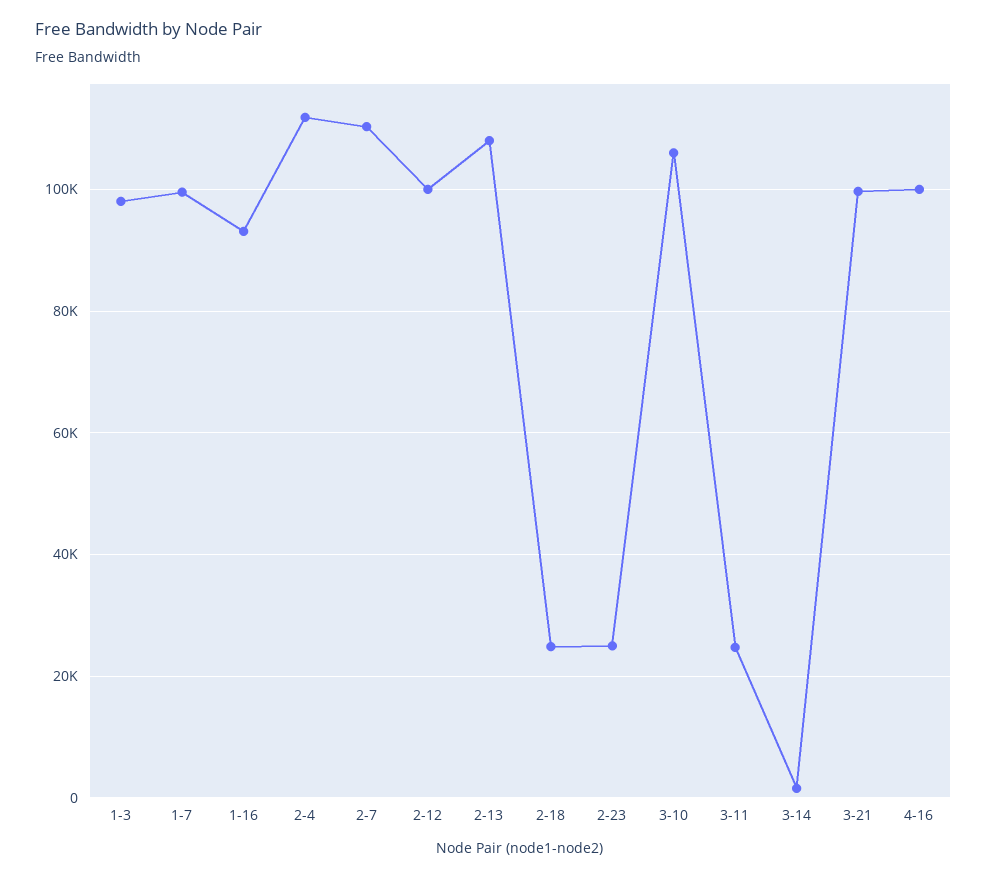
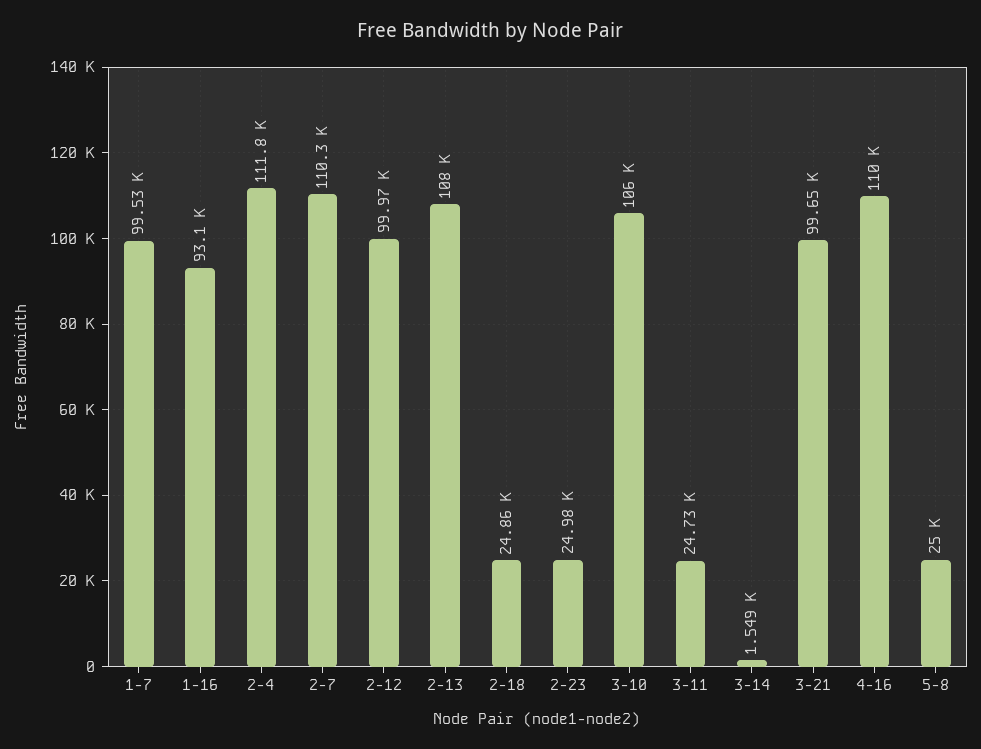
1-3: 98000 -> none
4-16: 100000 -> 110000
5-8: none -> 25000

